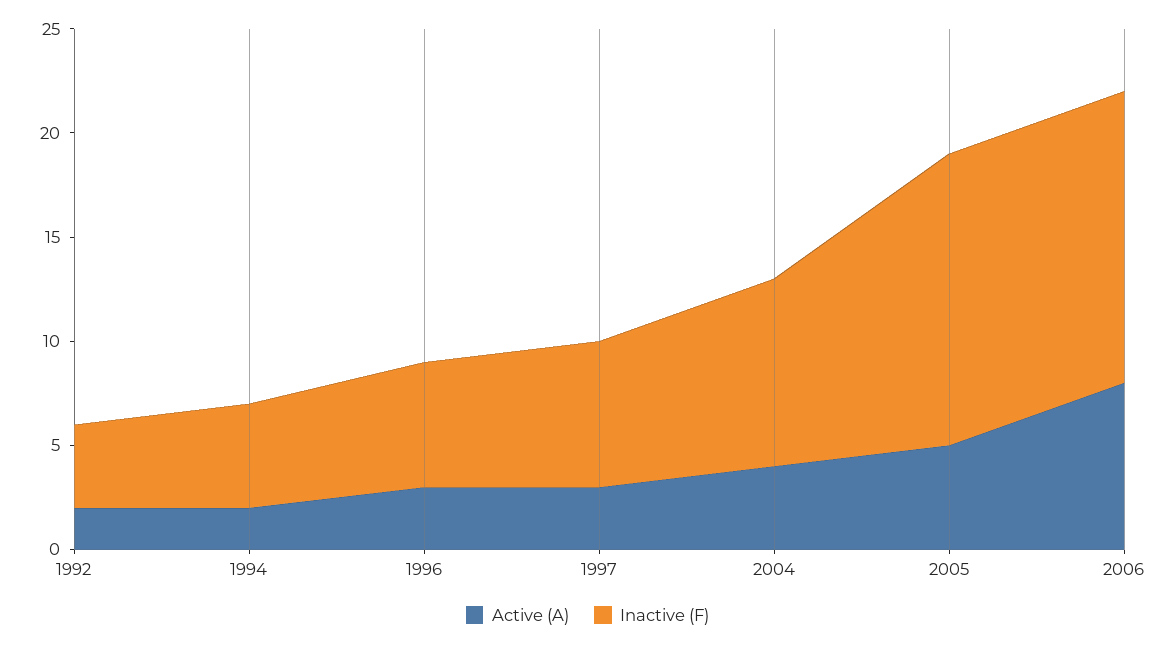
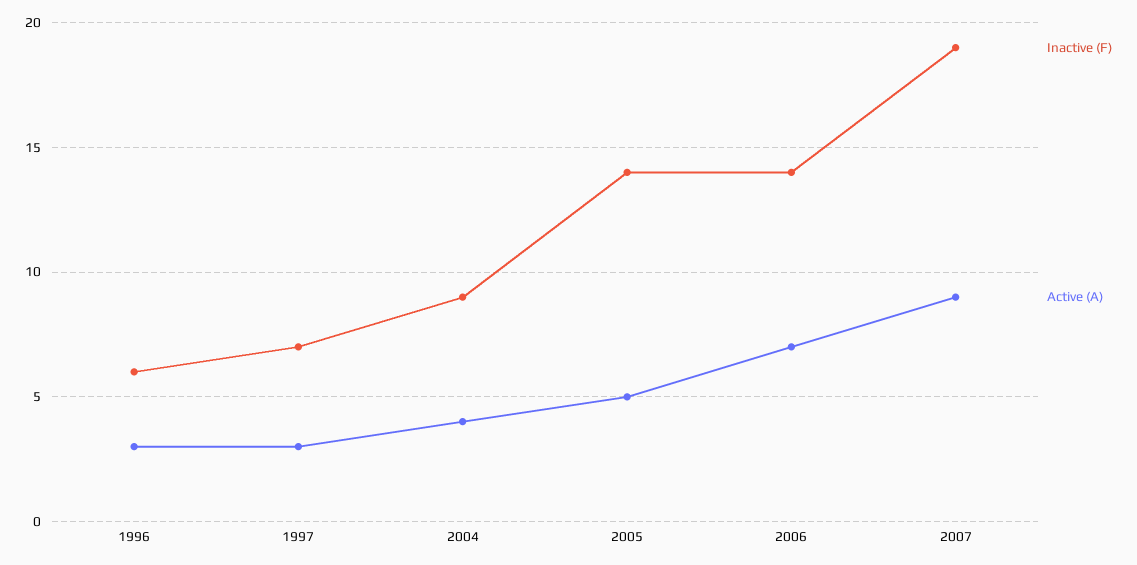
Active (A), 1992: 2 -> none
Inactive (F), 1992: 4 -> none
Active (A), 1994: 2 -> none
Inactive (F), 1994: 5 -> none
Active (A), 2006: 8 -> 7
Inactive (F), 2007: none -> 19
Active (A), 2007: none -> 9

